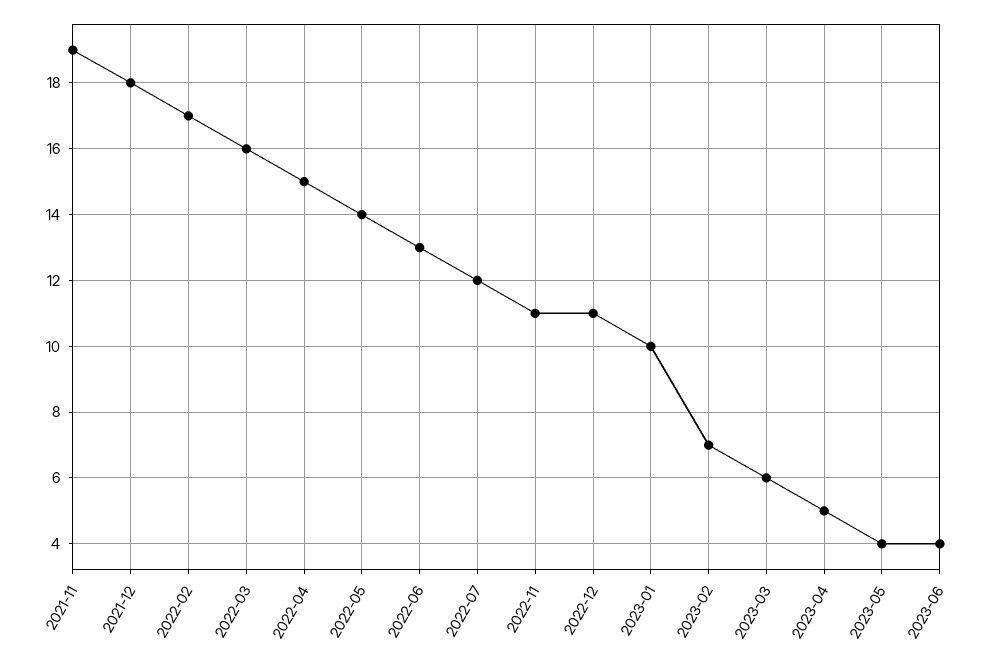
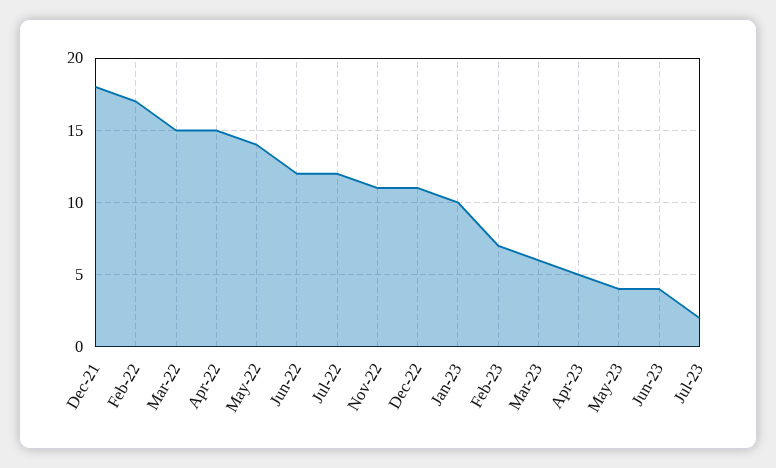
2021-11: 19 -> none
2022-03: 16 -> 15
2022-06: 13 -> 12
Jul-23: none -> 2

